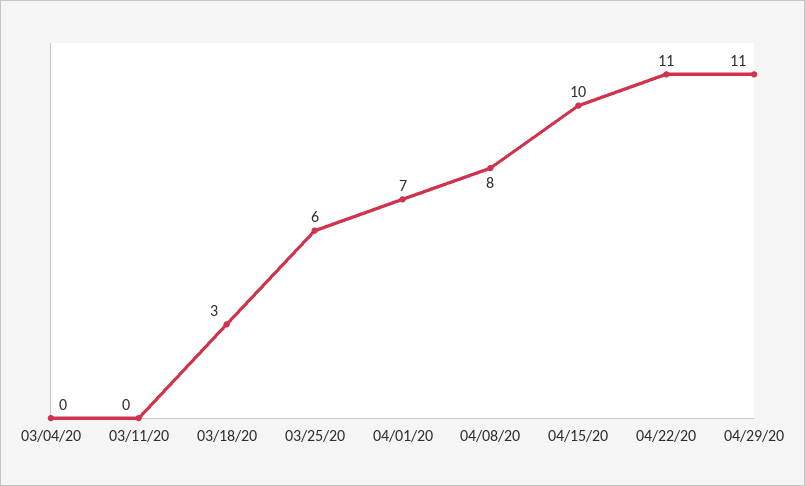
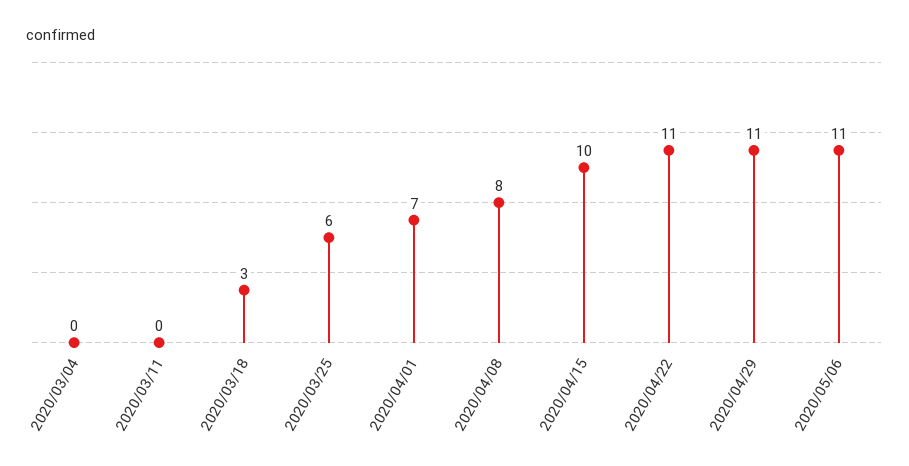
2020/05/06: none -> 11

